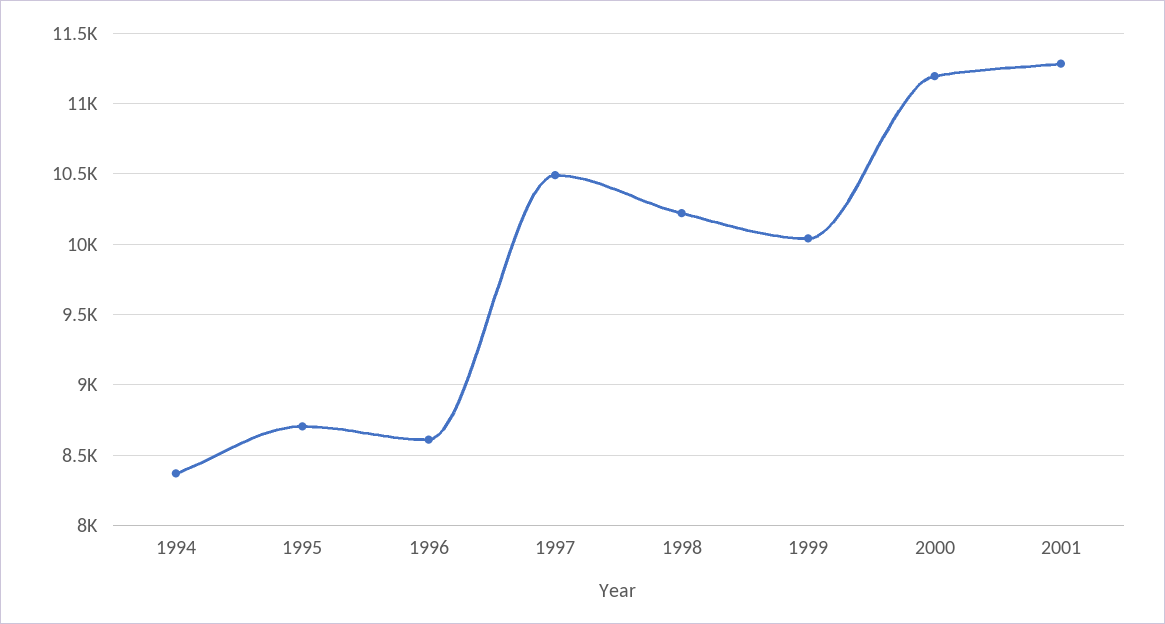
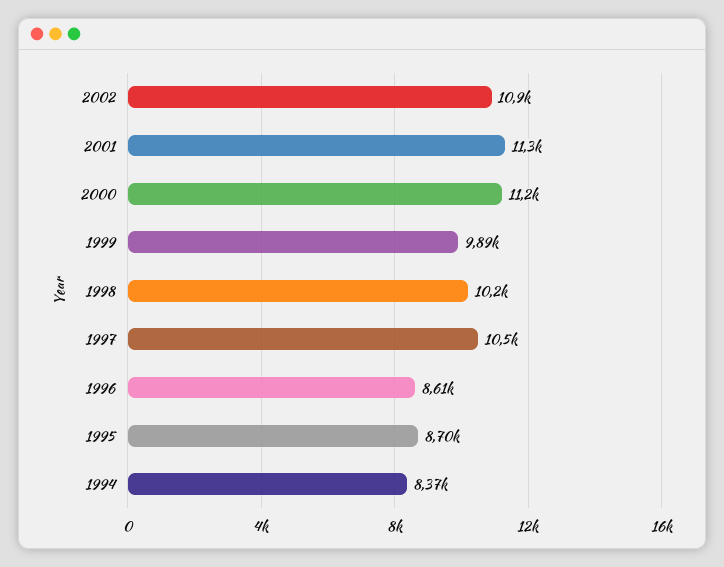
1999: 10050 -> 9890
2002: none -> 10900

